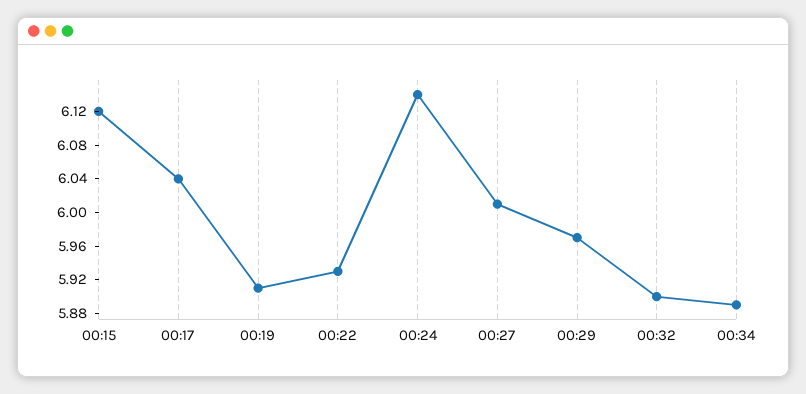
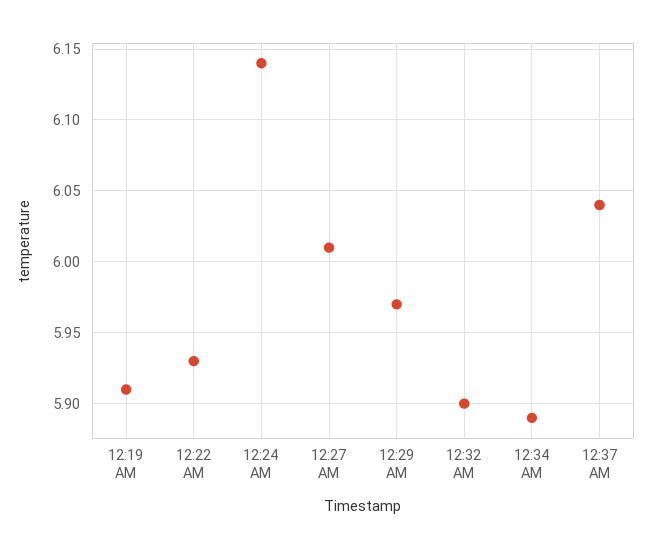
00:15: 6.12 -> none
00:17: 6.04 -> none
12:37 AM: none -> 6.04

